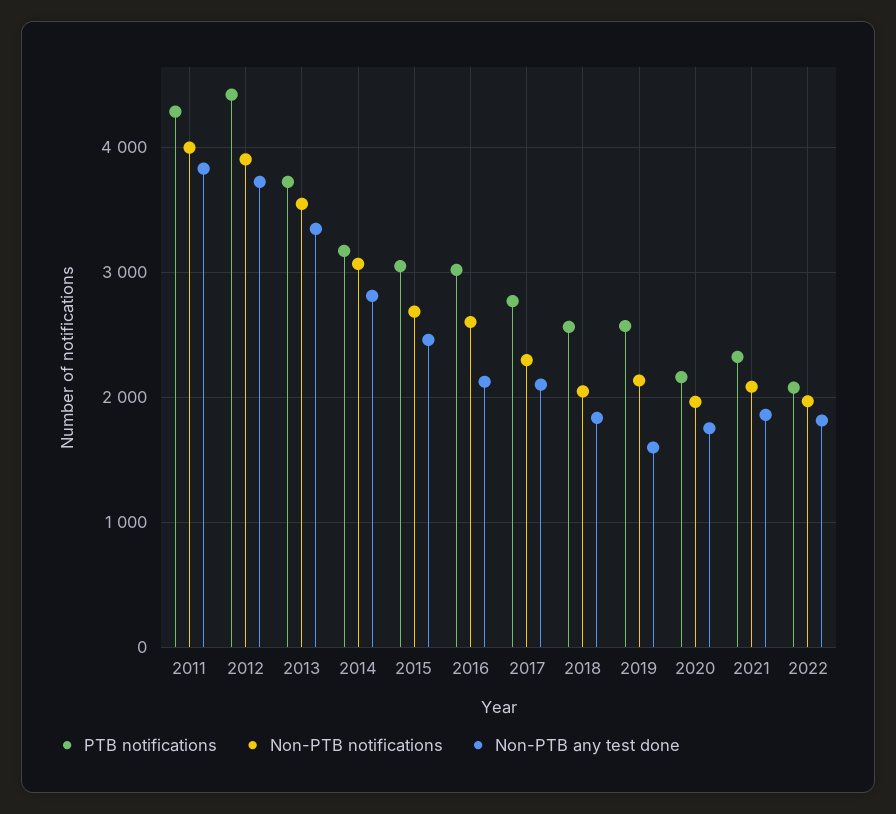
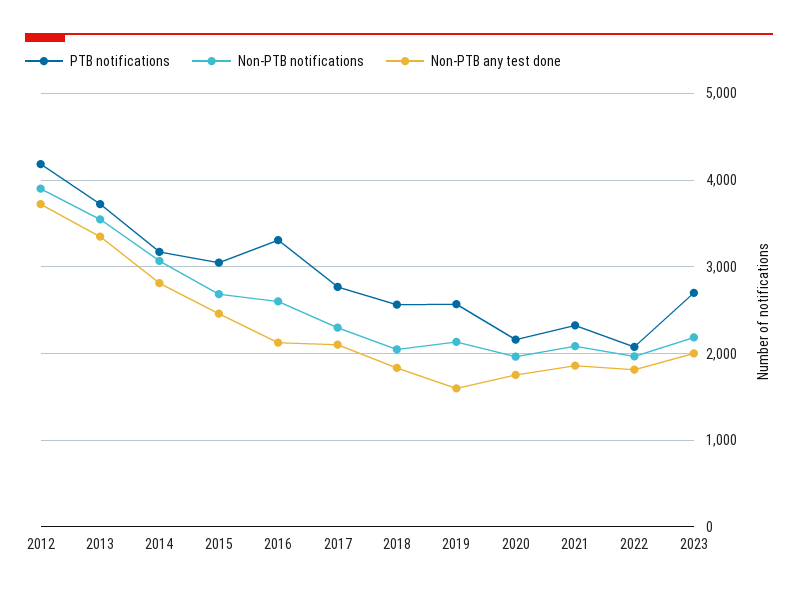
PTB notifications, 2011: 4300 -> none
Non-PTB notifications, 2011: 4000 -> none
Non-PTB any test done, 2011: 3800 -> none
PTB notifications, 2012: 4400 -> 4200
PTB notifications, 2016: 3000 -> 3300
PTB notifications, 2023: none -> 2700
Non-PTB notifications, 2023: none -> 2200
Non-PTB any test done, 2023: none -> 2000

